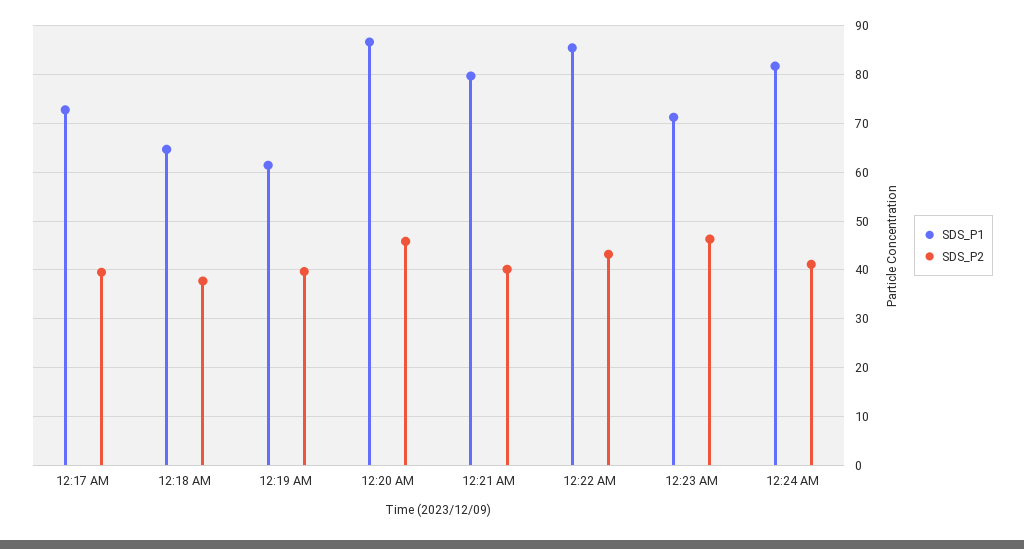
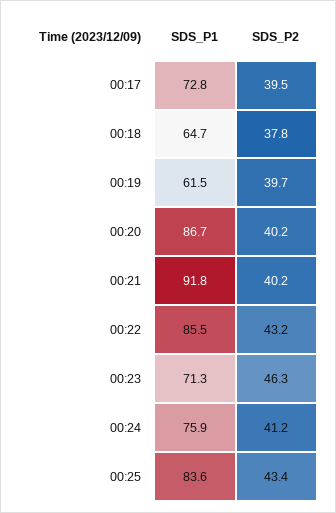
SDS_P2, 12:20 AM: 46 -> 40.2
SDS_P1, 12:21 AM: 80 -> 91.8
SDS_P1, 12:24 AM: 82 -> 75.9
SDS_P1, 00:25: none -> 83.6
SDS_P2, 00:25: none -> 43.4

